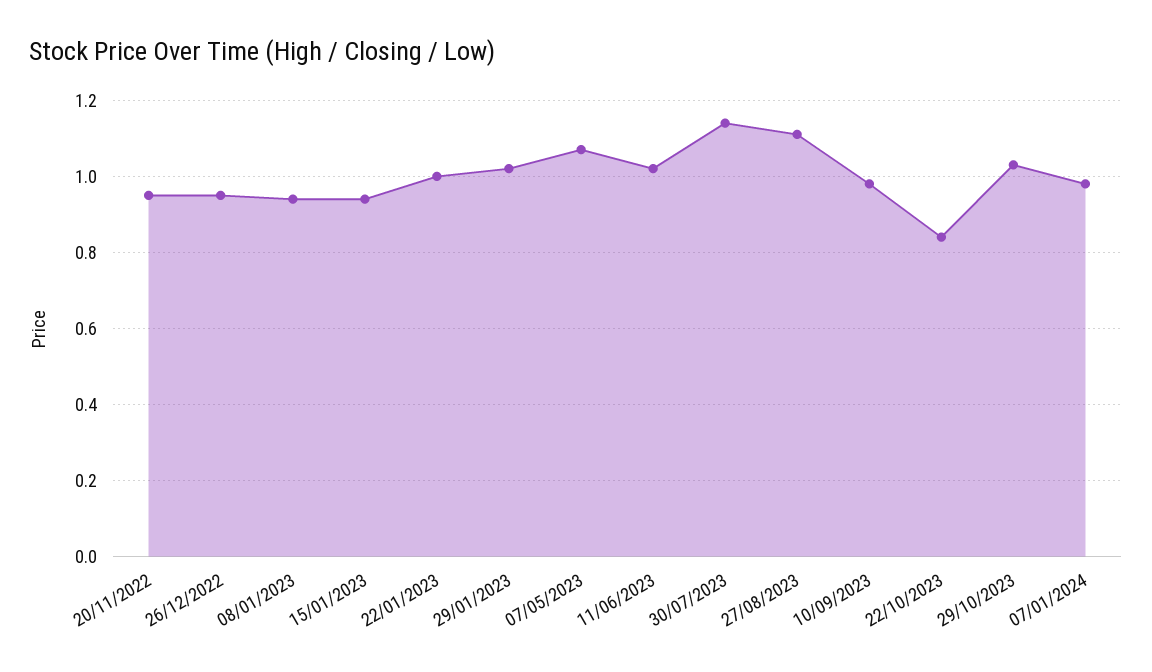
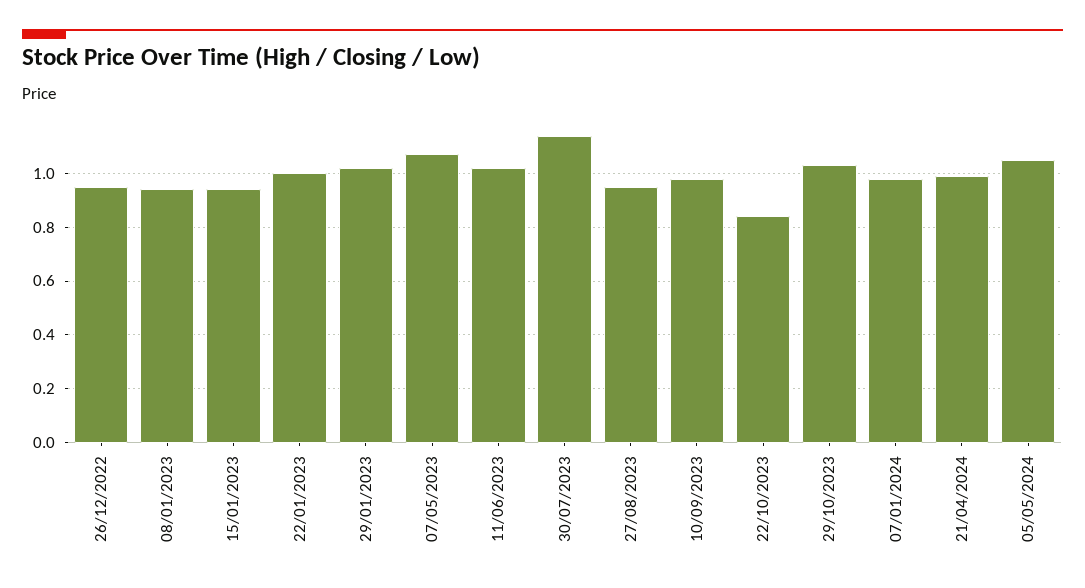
20/11/2022: 0.95 -> none
27/08/2023: 1.1 -> 0.95
21/04/2024: none -> 1
05/05/2024: none -> 1.05

